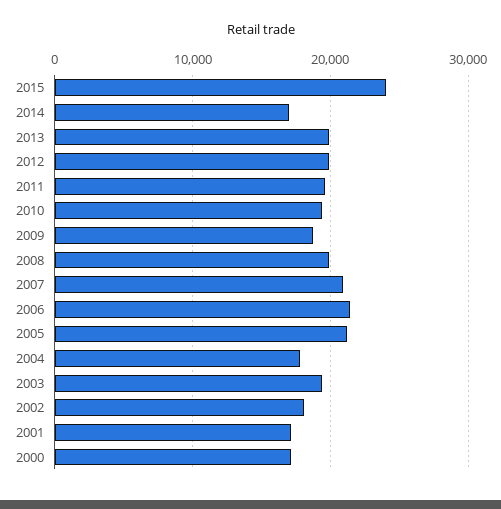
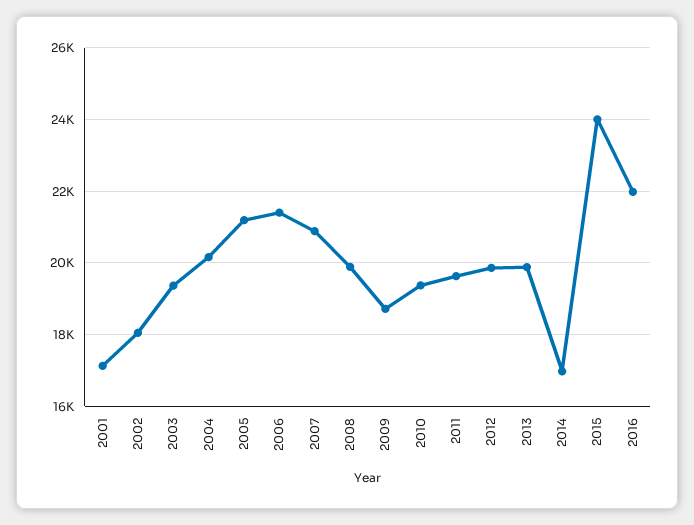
2004: 18000 -> 20200
2000: 17000 -> none
2016: none -> 22000

